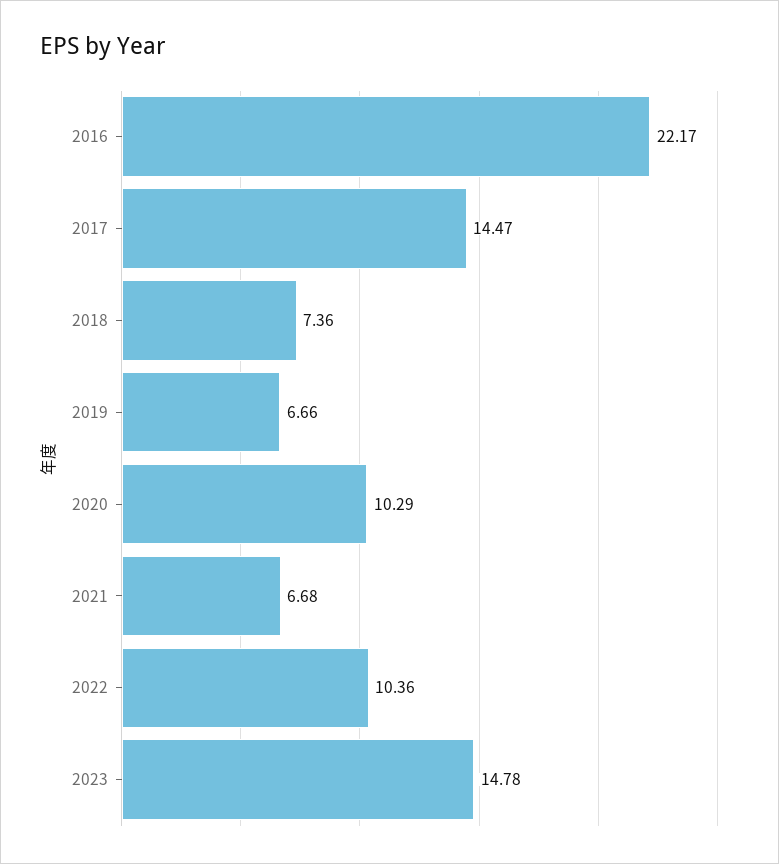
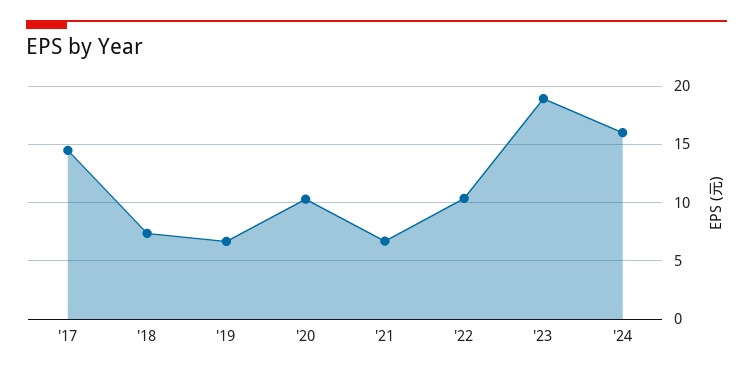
2016: 22.17 -> none
2023: 14.78 -> 19
'24: none -> 16

